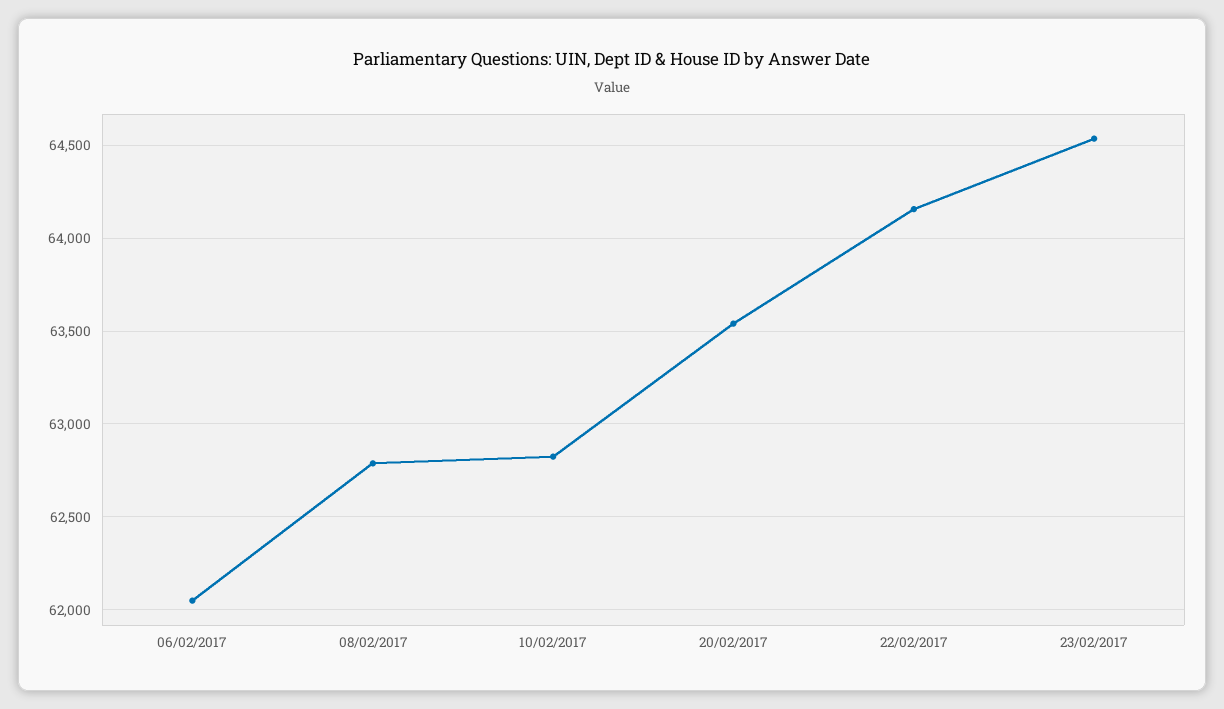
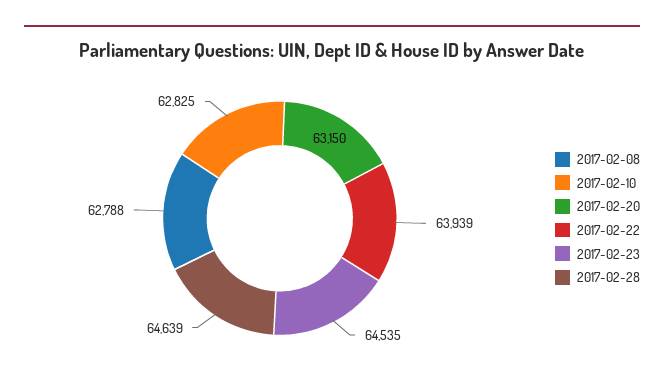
06/02/2017: 62050 -> none
20/02/2017: 63550 -> 63150
22/02/2017: 64150 -> 63939
2017-02-28: none -> 64639

